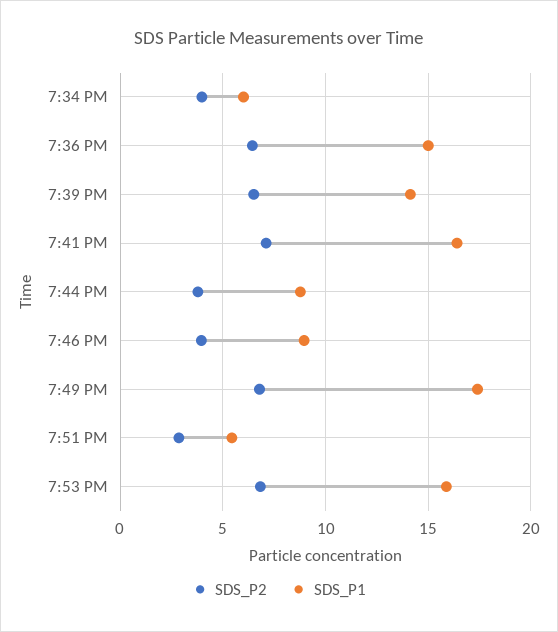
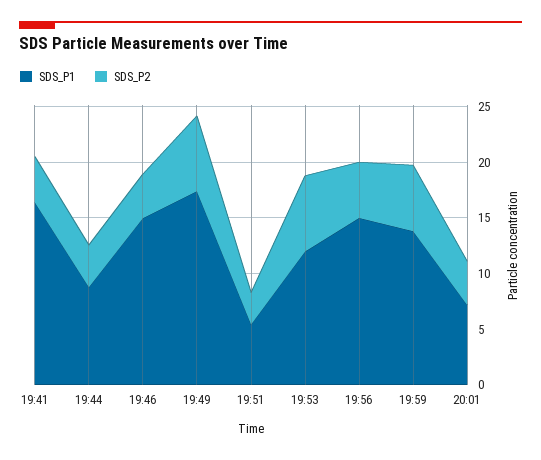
SDS_P2, 7:34 PM: 4 -> none
SDS_P1, 7:34 PM: 6 -> none
SDS_P2, 7:36 PM: 6.5 -> none
SDS_P1, 7:36 PM: 15 -> none
SDS_P2, 7:39 PM: 6.5 -> none
SDS_P1, 7:39 PM: 14 -> none
SDS_P2, 7:41 PM: 7 -> 4
SDS_P1, 7:46 PM: 9 -> 15
SDS_P1, 7:53 PM: 16 -> 12
SDS_P1, 19:56: none -> 15
SDS_P2, 19:56: none -> 5
SDS_P1, 19:59: none -> 14
SDS_P2, 19:59: none -> 6
SDS_P1, 20:01: none -> 7
SDS_P2, 20:01: none -> 4

